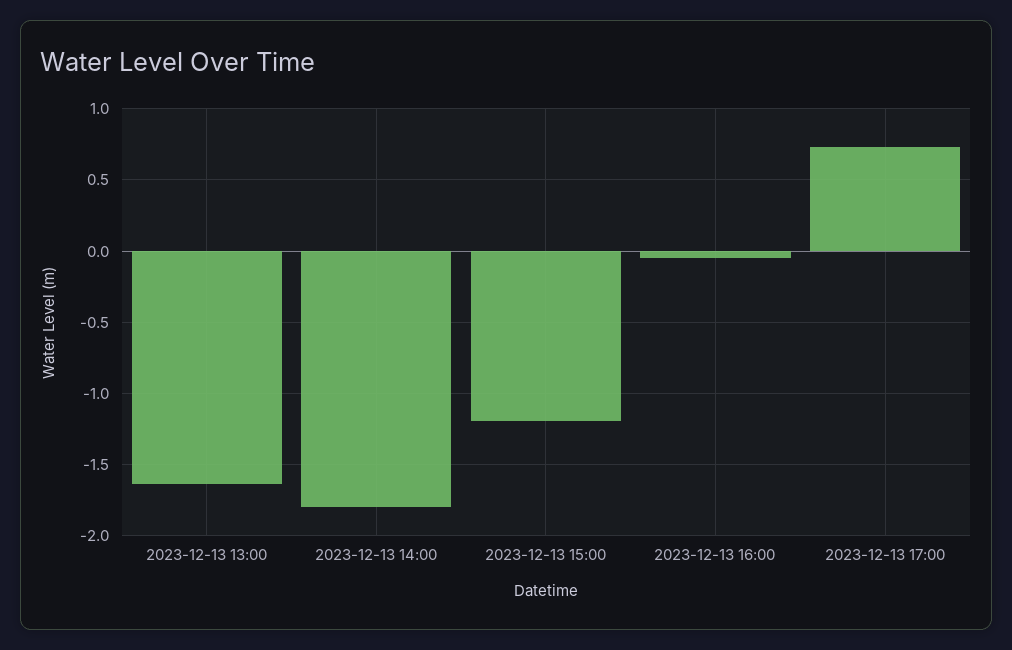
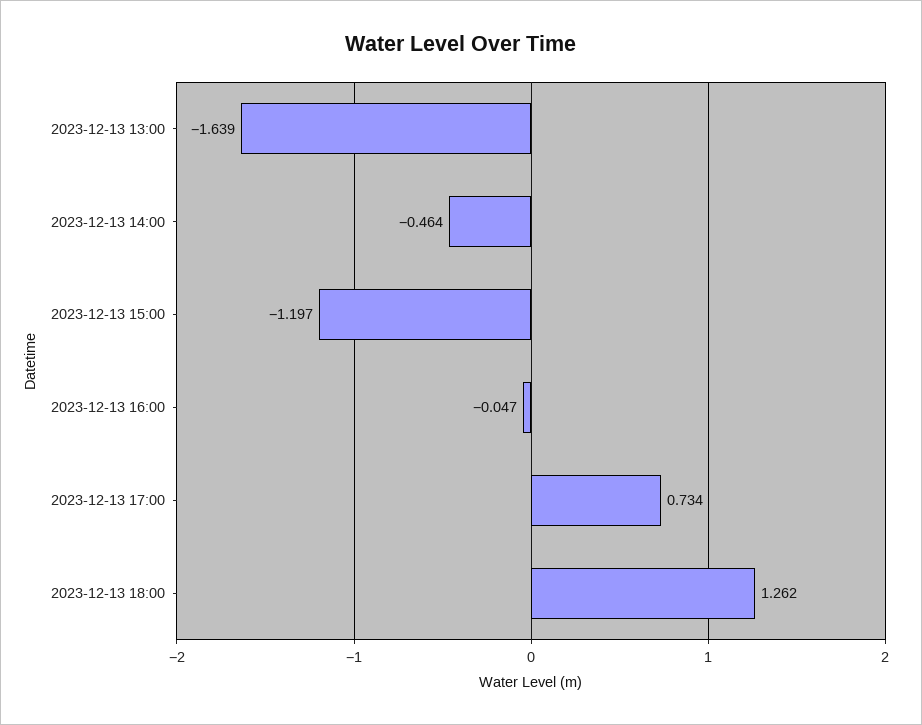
2023-12-13 14:00: -1.8 -> -0.464
2023-12-13 18:00: none -> 1.262

